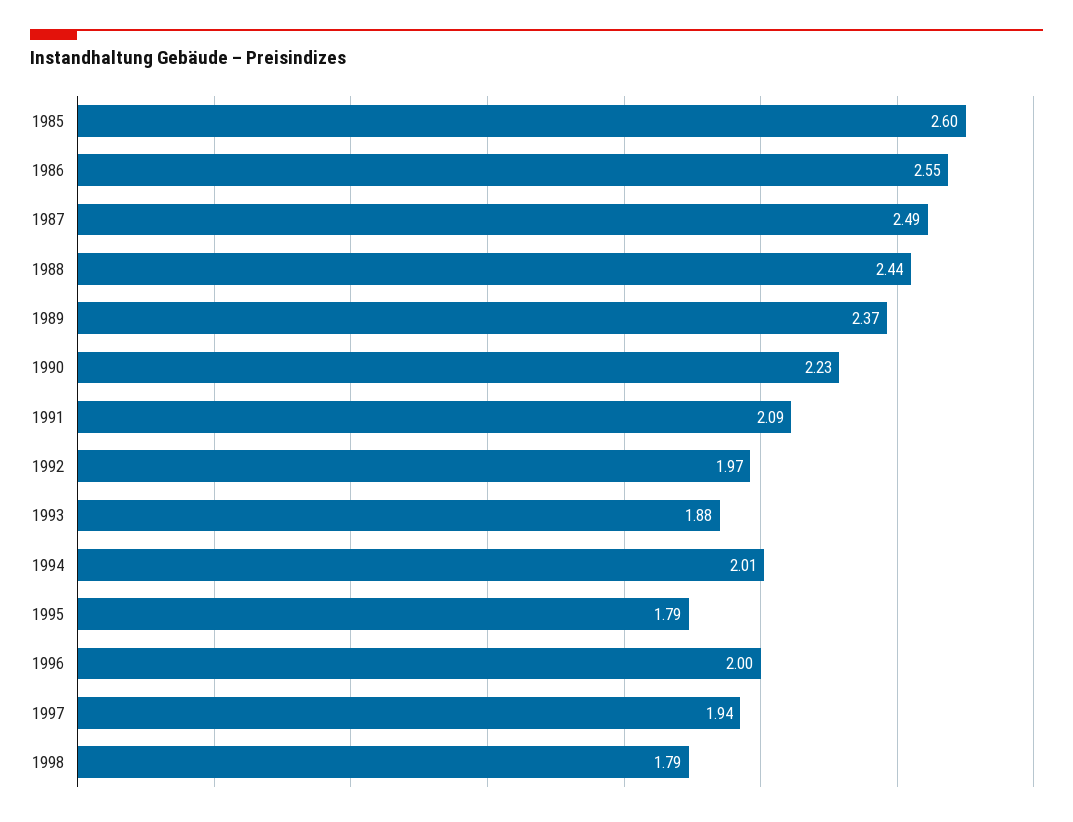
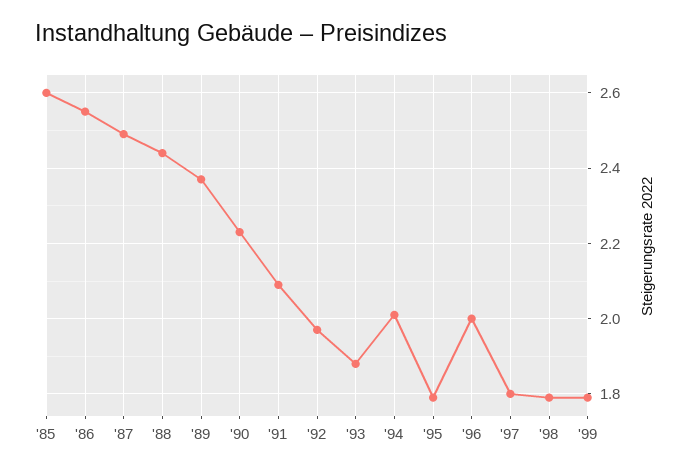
1997: 1.94 -> 1.8
'99: none -> 1.8

